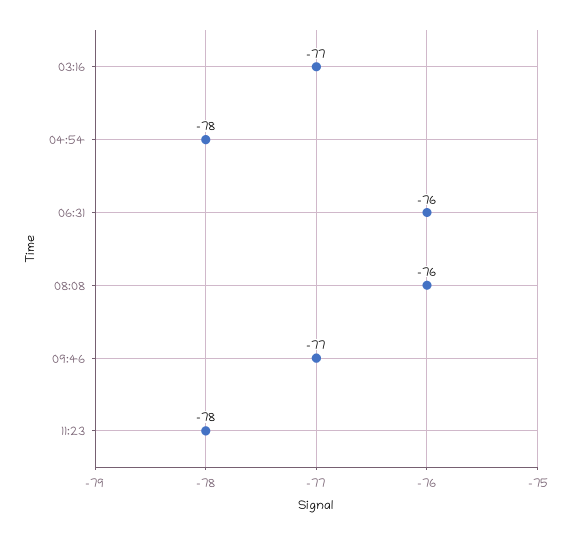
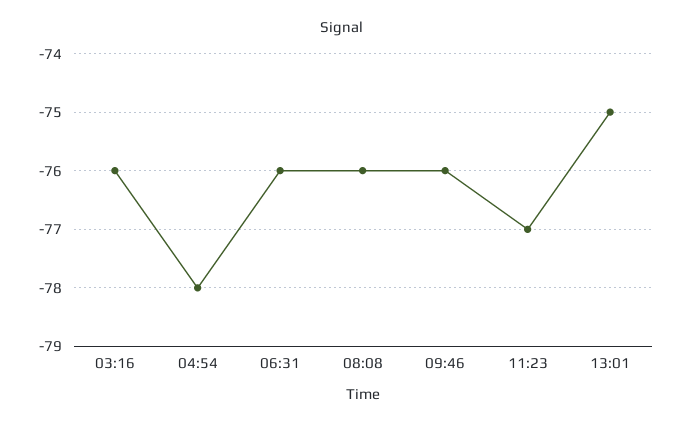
03:16: -77 -> -76
09:46: -77 -> -76
11:23: -78 -> -77
13:01: none -> -75

